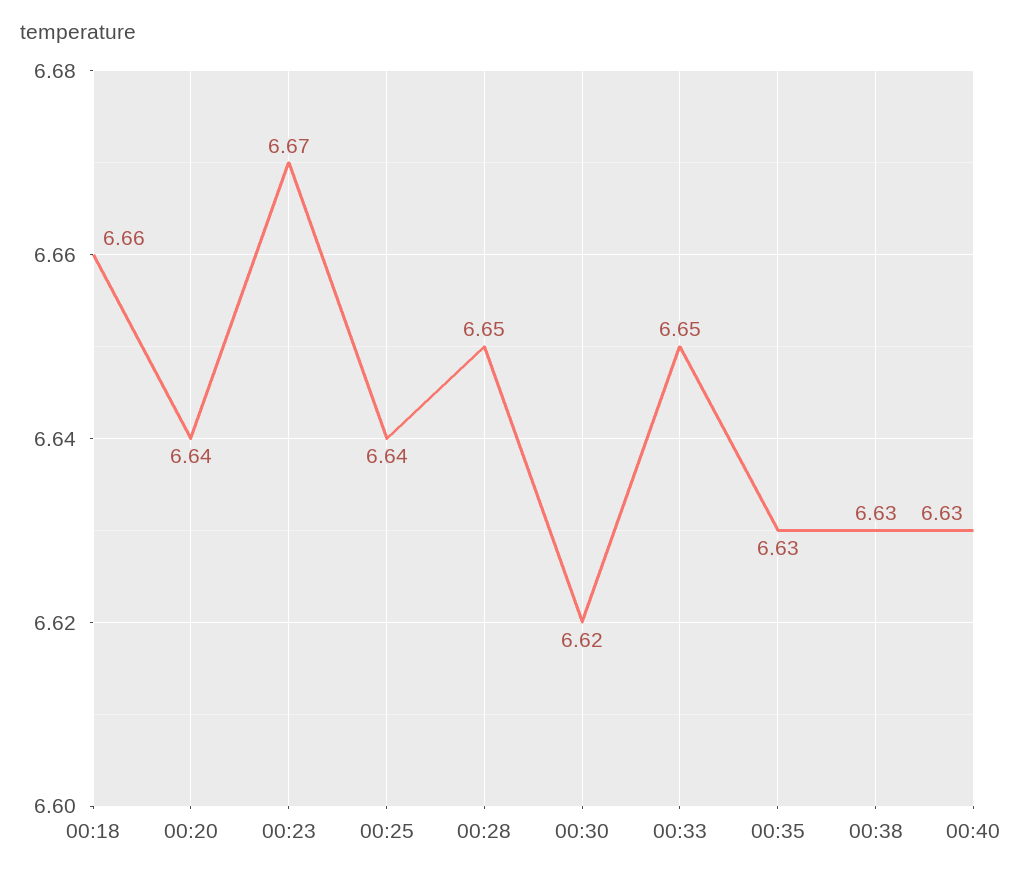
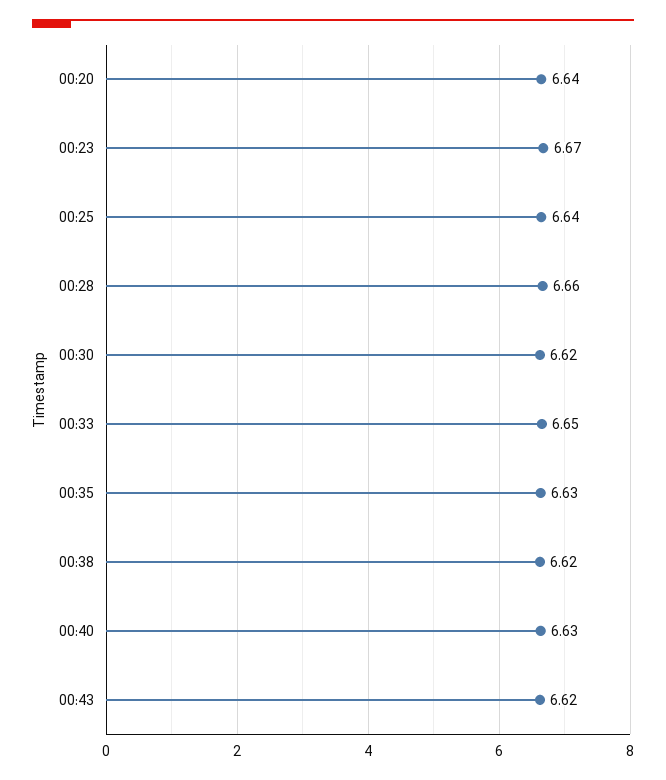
00:18: 6.66 -> none
00:28: 6.65 -> 6.66
00:38: 6.63 -> 6.62
00:43: none -> 6.62

